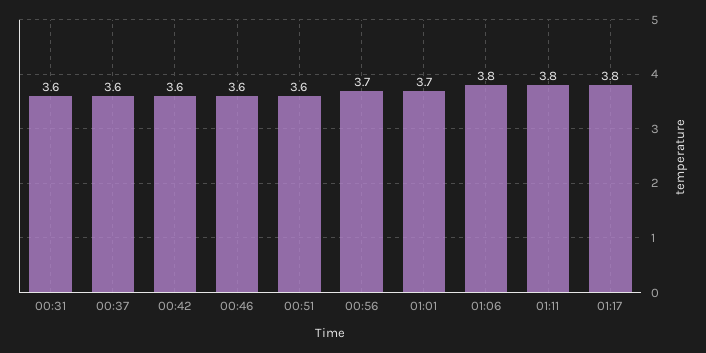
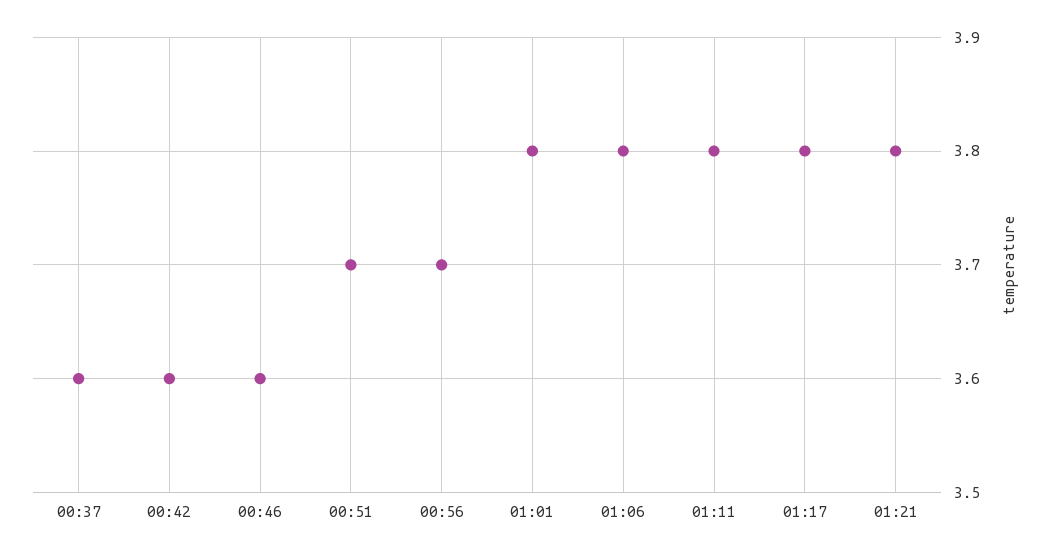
00:31: 3.6 -> none
00:51: 3.6 -> 3.7
01:01: 3.7 -> 3.8
01:21: none -> 3.8

